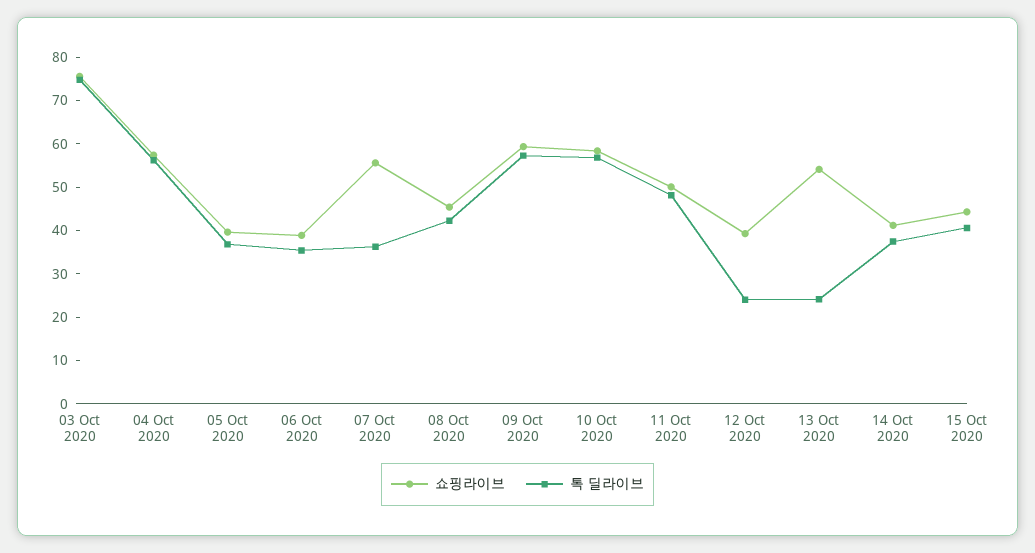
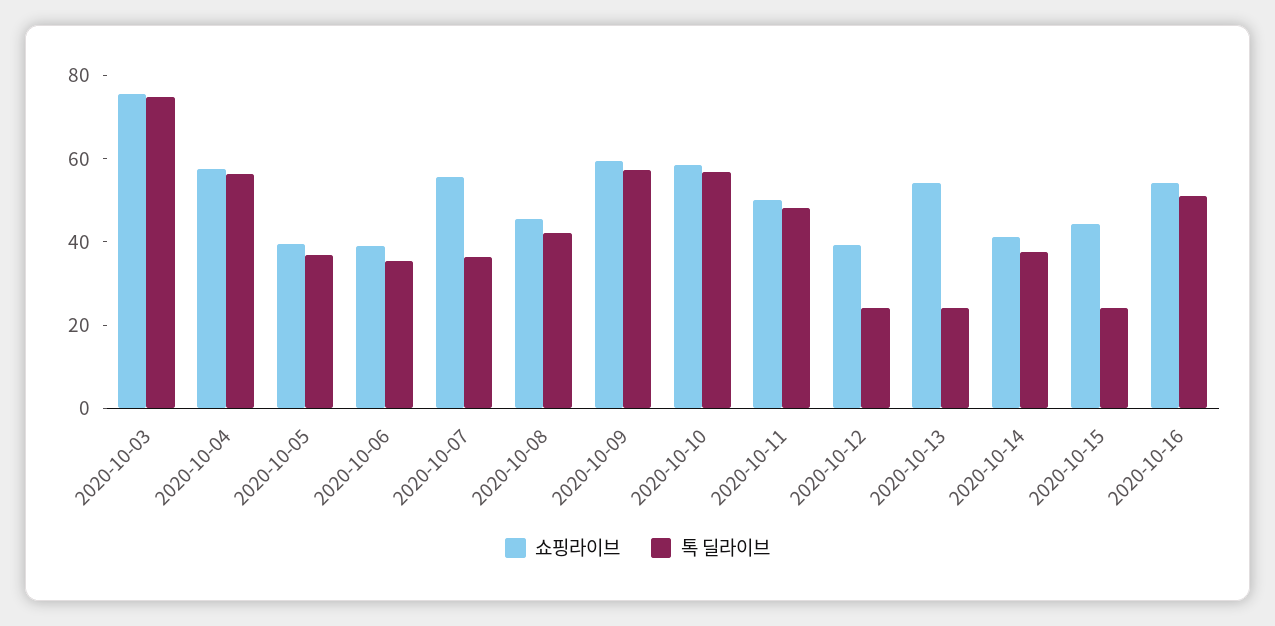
톡 딜라이브, 15 Oct 2020: 40 -> 25
쇼핑라이브, 2020-10-16: none -> 55
톡 딜라이브, 2020-10-16: none -> 50

